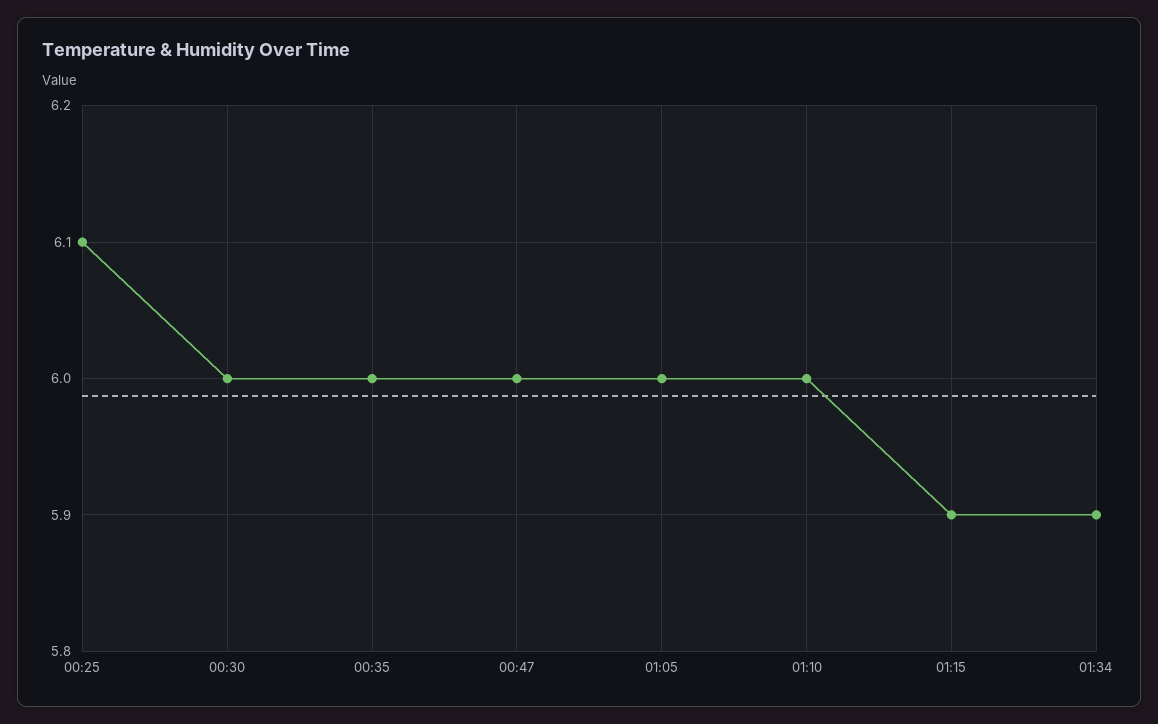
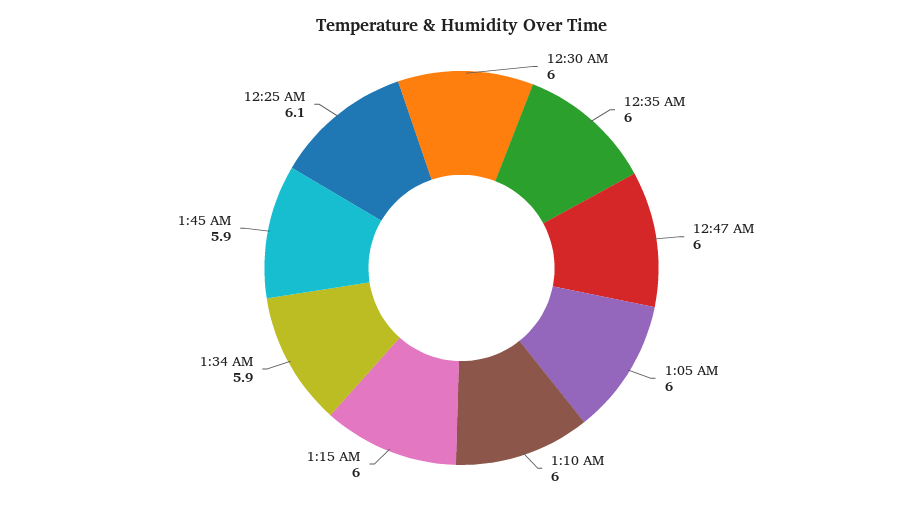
01:15: 5.9 -> 6
1:45 AM: none -> 5.9

